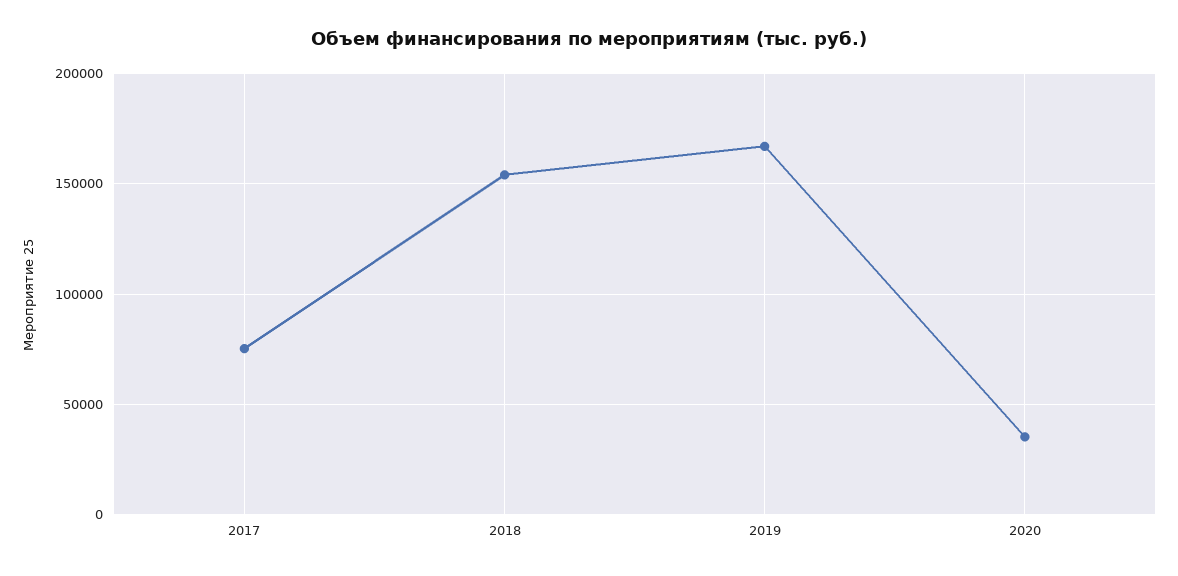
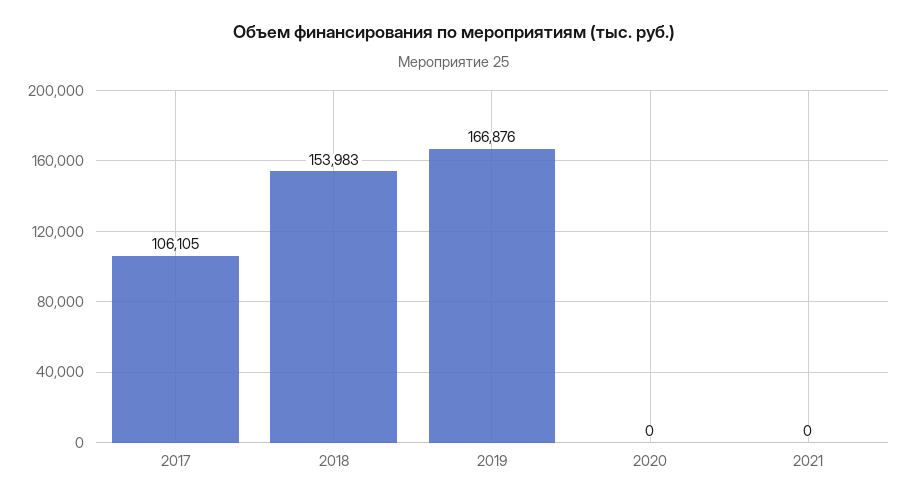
2017: 75000 -> 106105
2020: 35000 -> 0
2021: none -> 0

